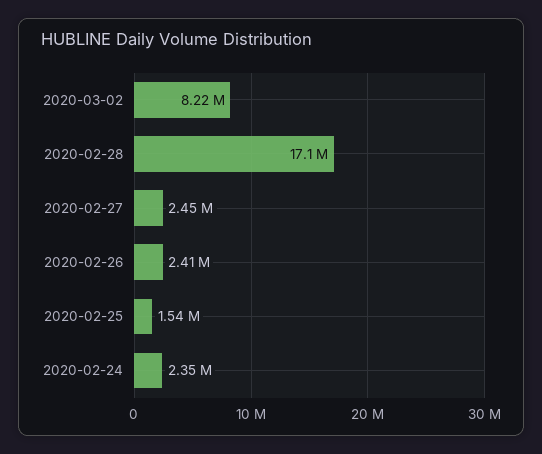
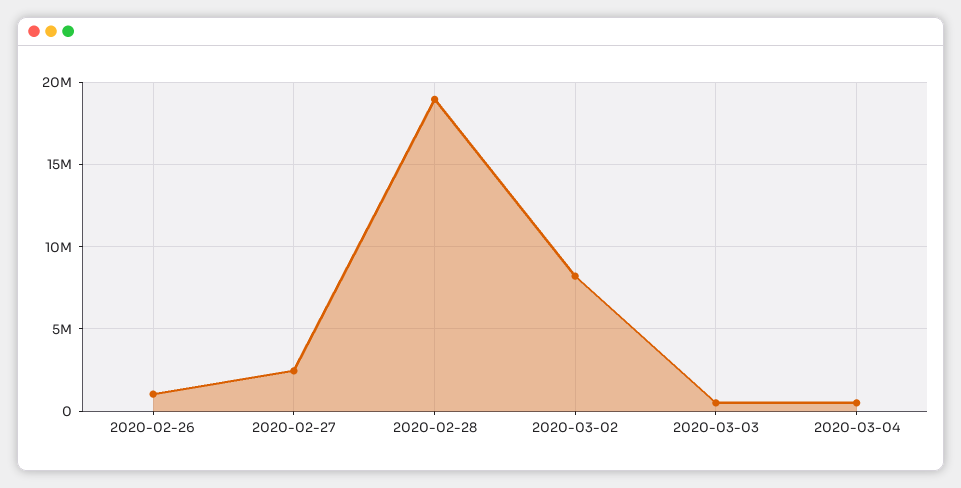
2020-02-28: 17100000 -> 19000000
2020-02-26: 2410000 -> 1000000
2020-02-25: 1540000 -> none
2020-02-24: 2350000 -> none
2020-03-03: none -> 500000
2020-03-04: none -> 500000

